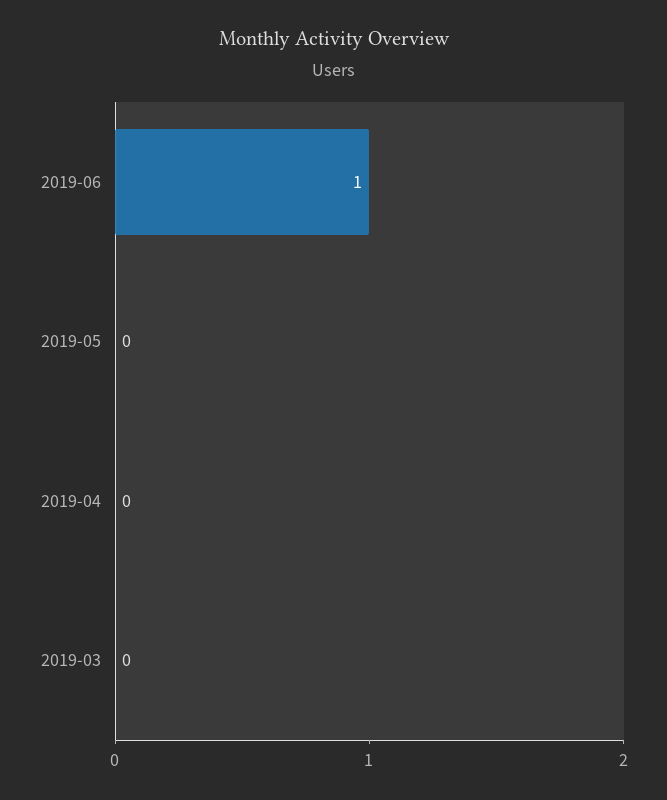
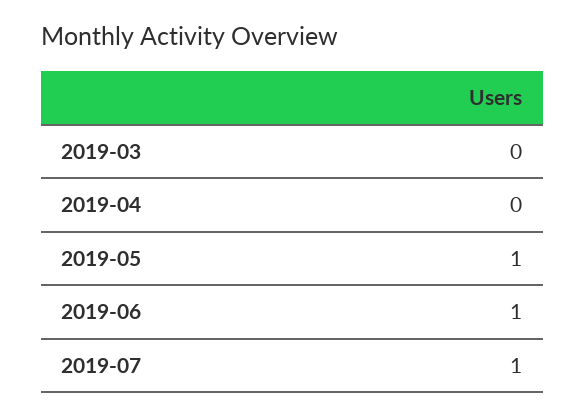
2019-05: 0 -> 1
2019-07: none -> 1

